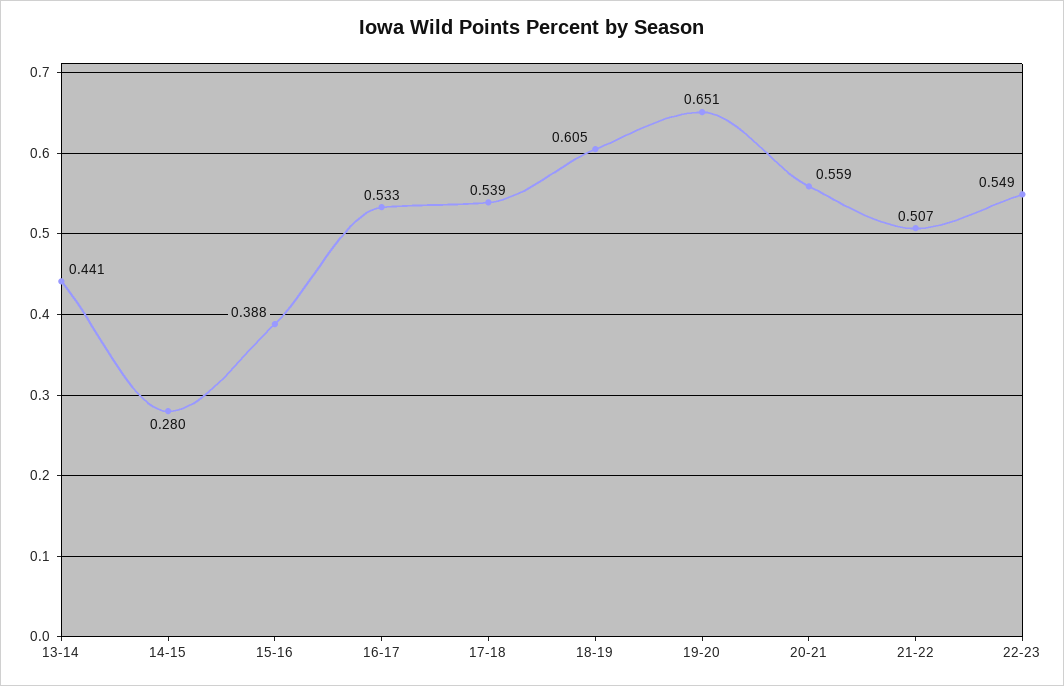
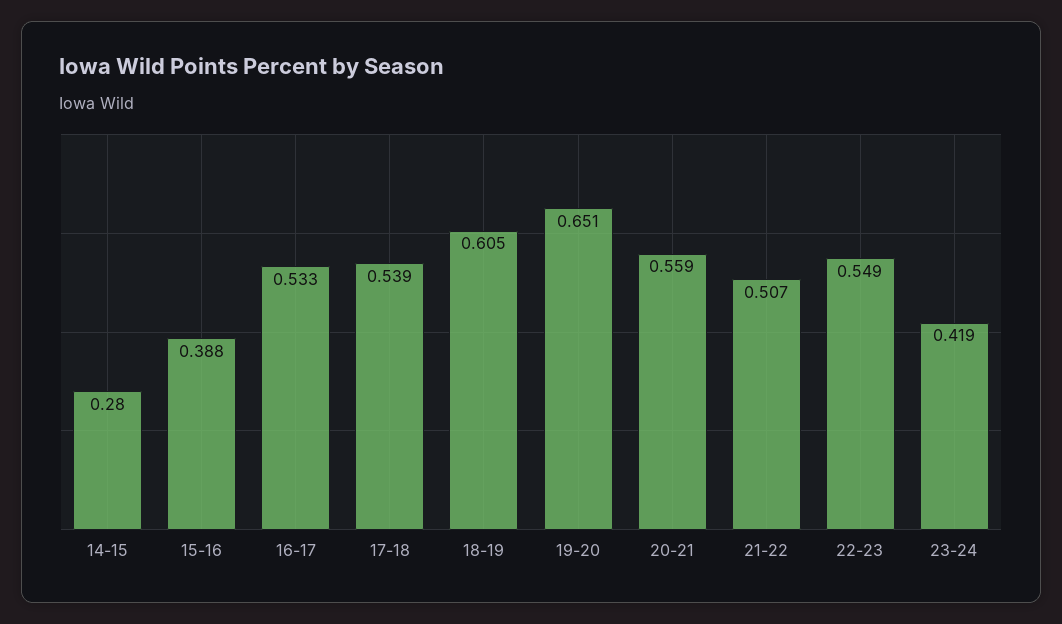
13-14: 0.441 -> none
23-24: none -> 0.419

